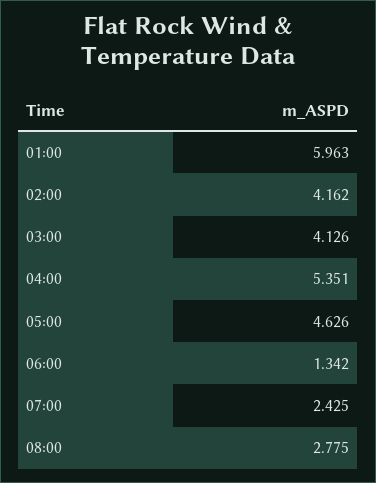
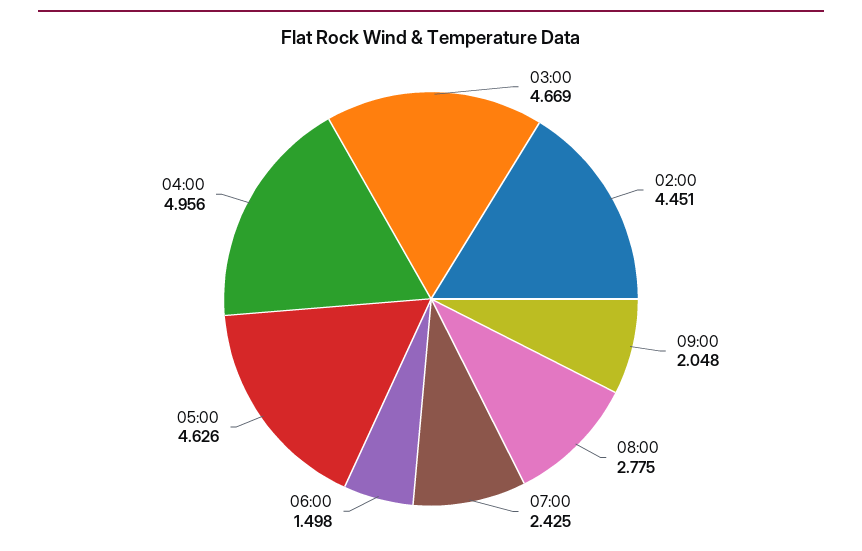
01:00: 5.963 -> none
02:00: 4.162 -> 4.451
03:00: 4.126 -> 4.669
04:00: 5.351 -> 4.956
06:00: 1.342 -> 1.498
09:00: none -> 2.048

